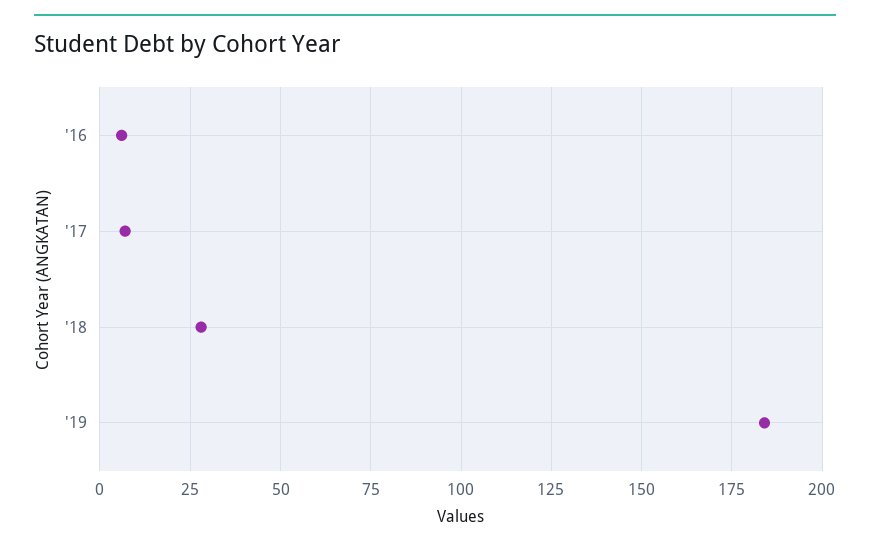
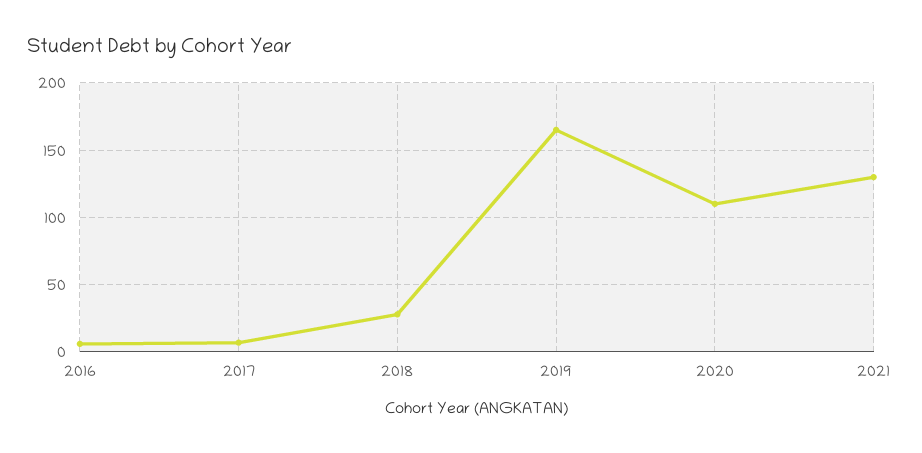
'19: 185 -> 165
2020: none -> 110
2021: none -> 130

